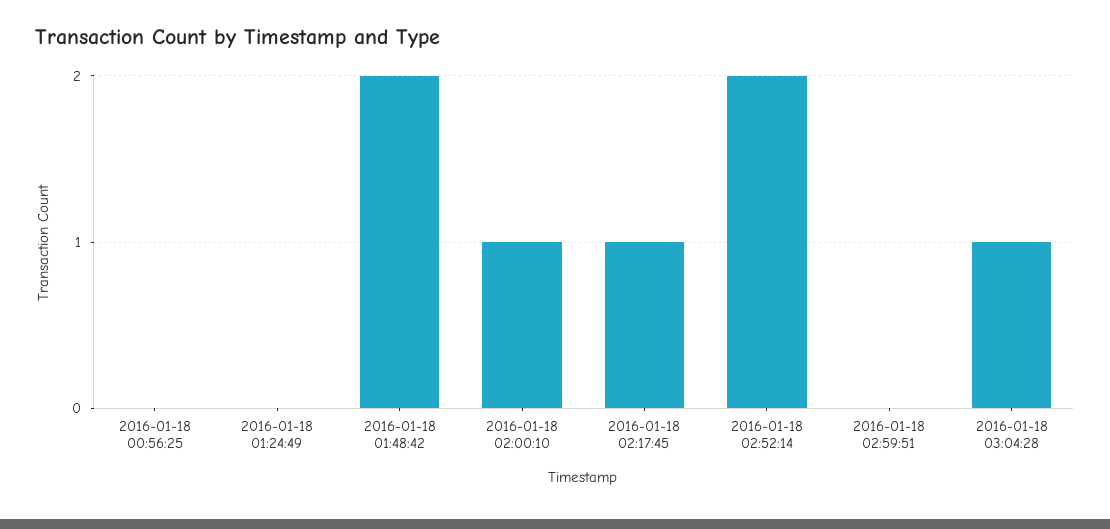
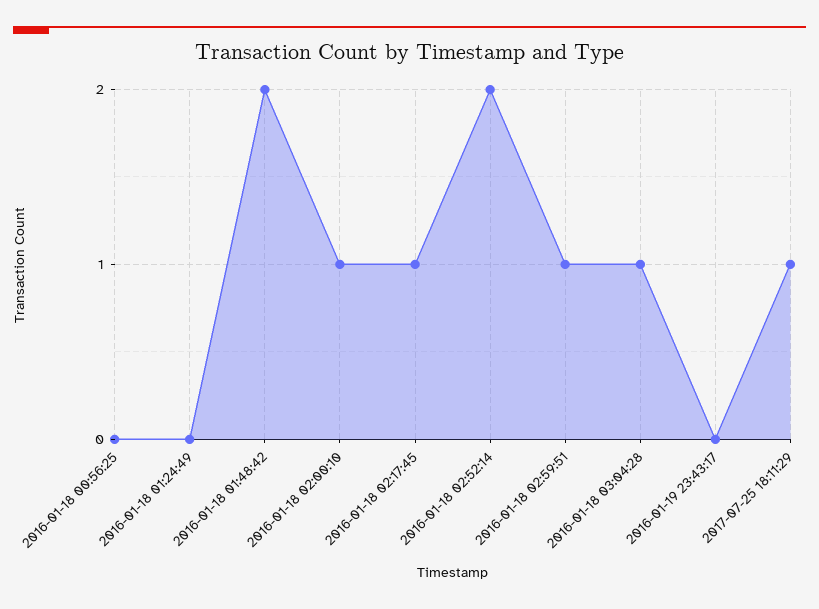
2016-01-18 02:59:51: 0 -> 1
2016-01-19 23:43:17: none -> 0
2017-07-25 18:11:29: none -> 1

